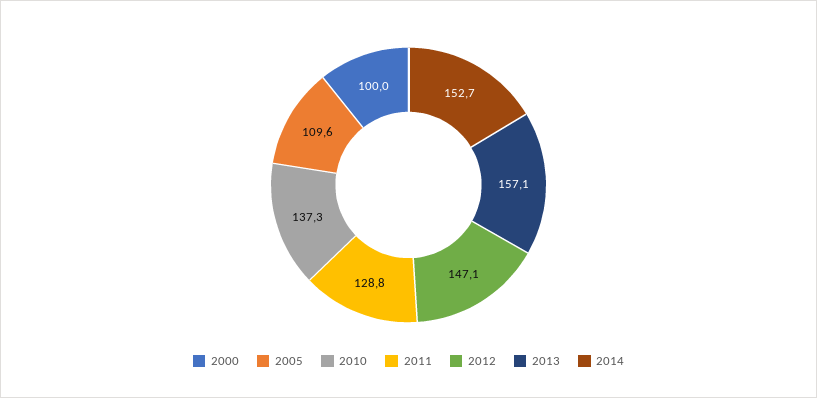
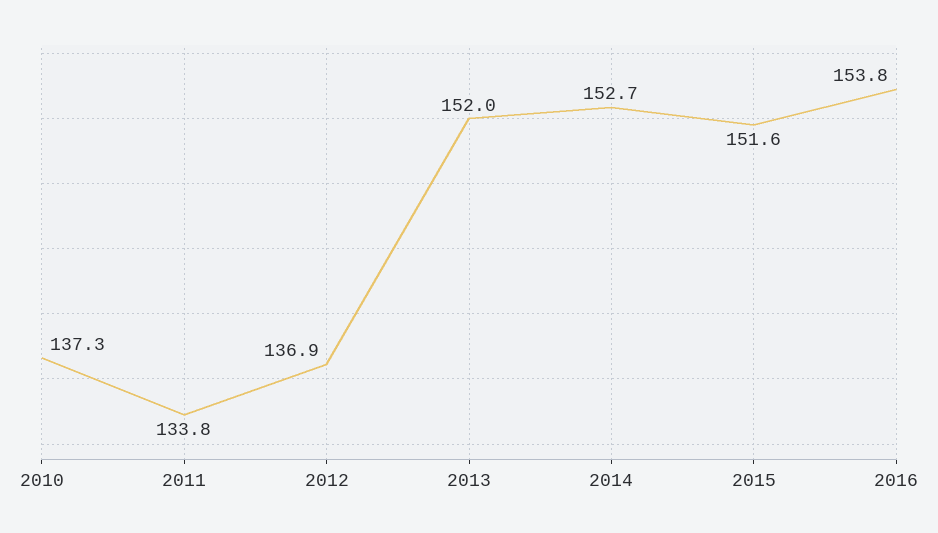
2000: 100 -> none
2005: 109.6 -> none
2011: 128.8 -> 133.8
2012: 147.1 -> 136.9
2013: 157.1 -> 152
2015: none -> 151.6
2016: none -> 153.8

